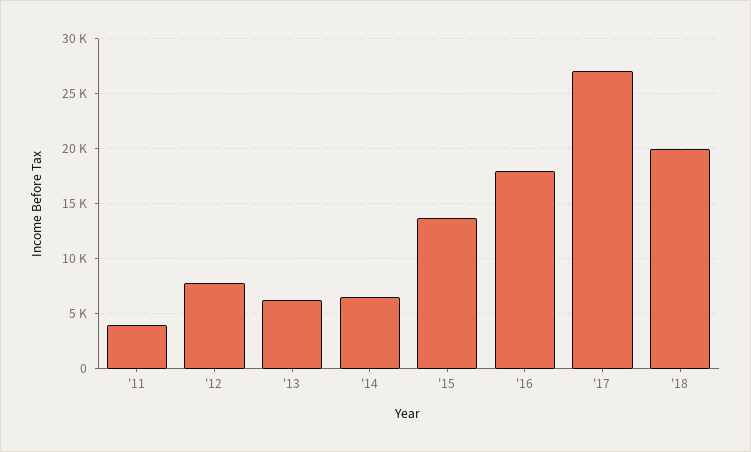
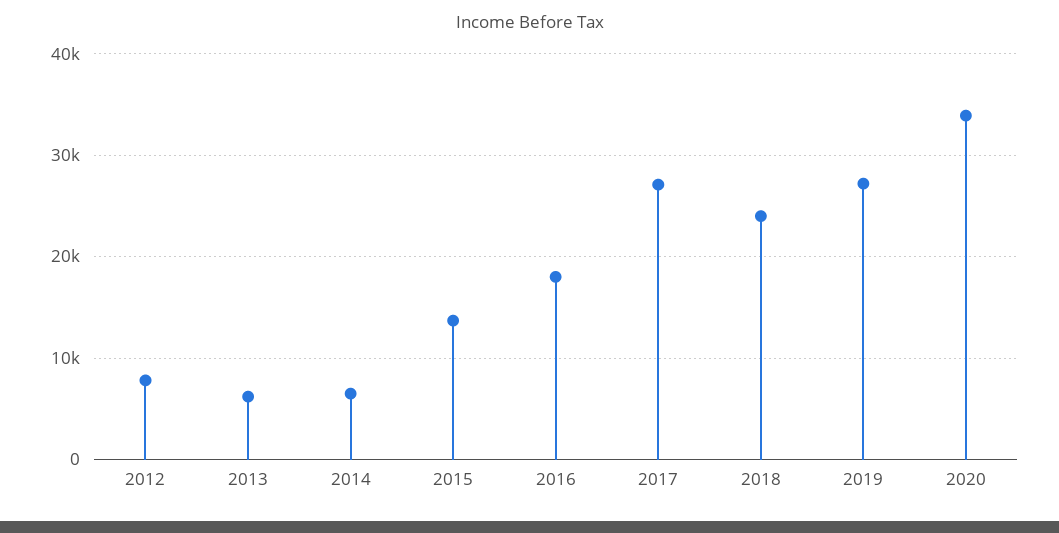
'11: 4000 -> none
'18: 20000 -> 24000
2019: none -> 27000
2020: none -> 34000

